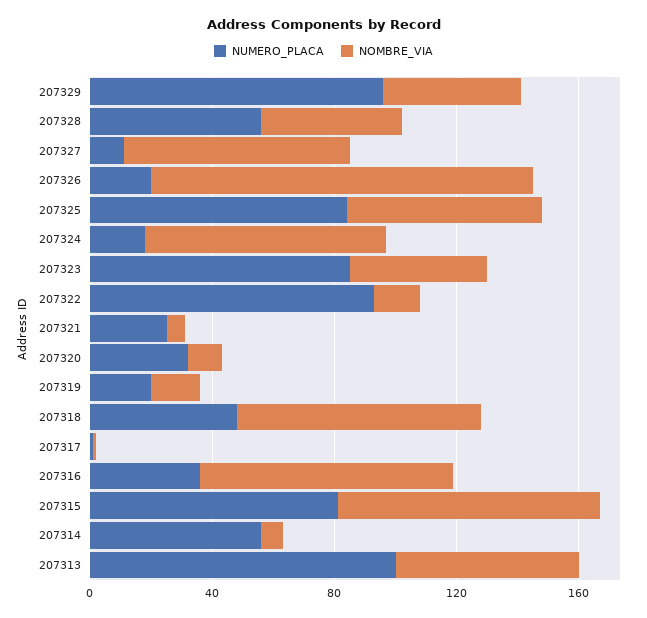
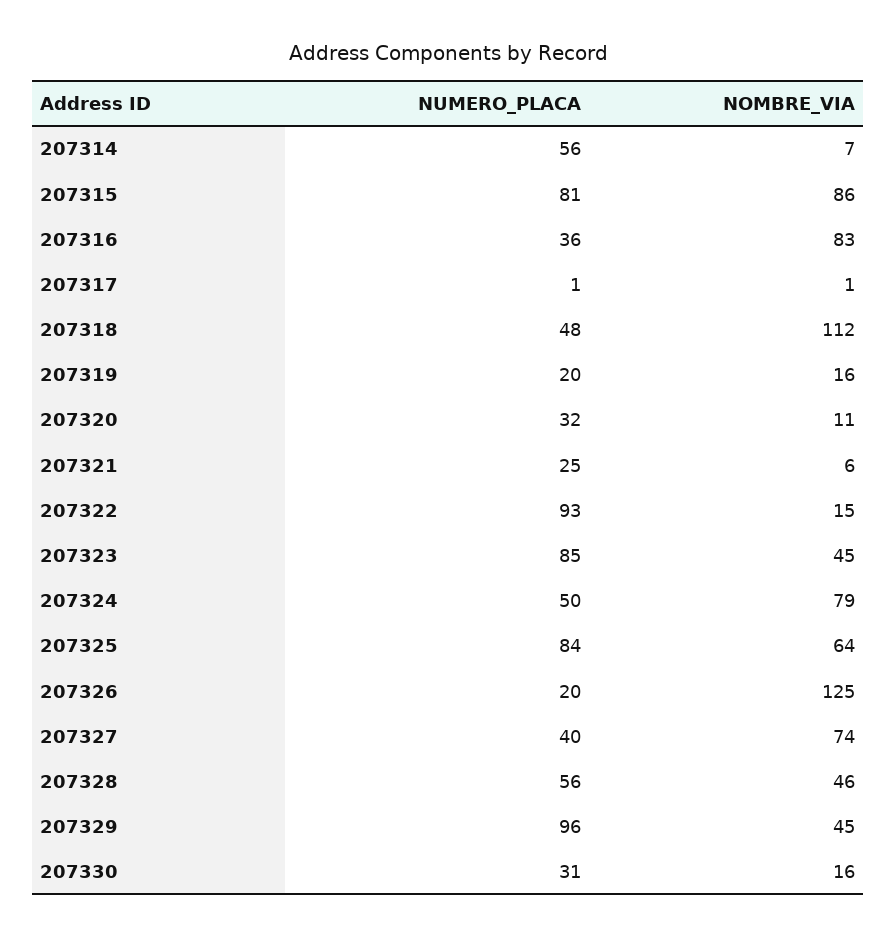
NUMERO_PLACA, 207327: 10 -> 40
NUMERO_PLACA, 207324: 20 -> 50
NOMBRE_VIA, 207318: 80 -> 112
NUMERO_PLACA, 207313: 100 -> none
NOMBRE_VIA, 207313: 60 -> none
NUMERO_PLACA, 207330: none -> 31
NOMBRE_VIA, 207330: none -> 16

